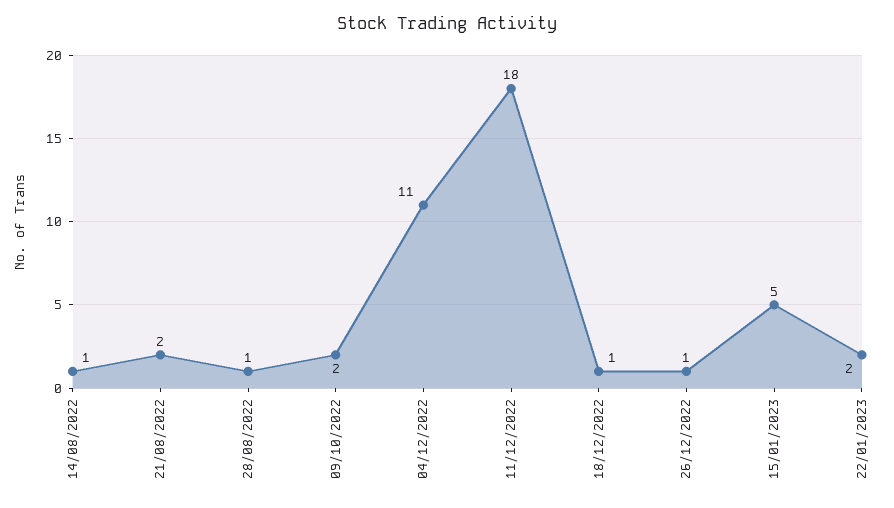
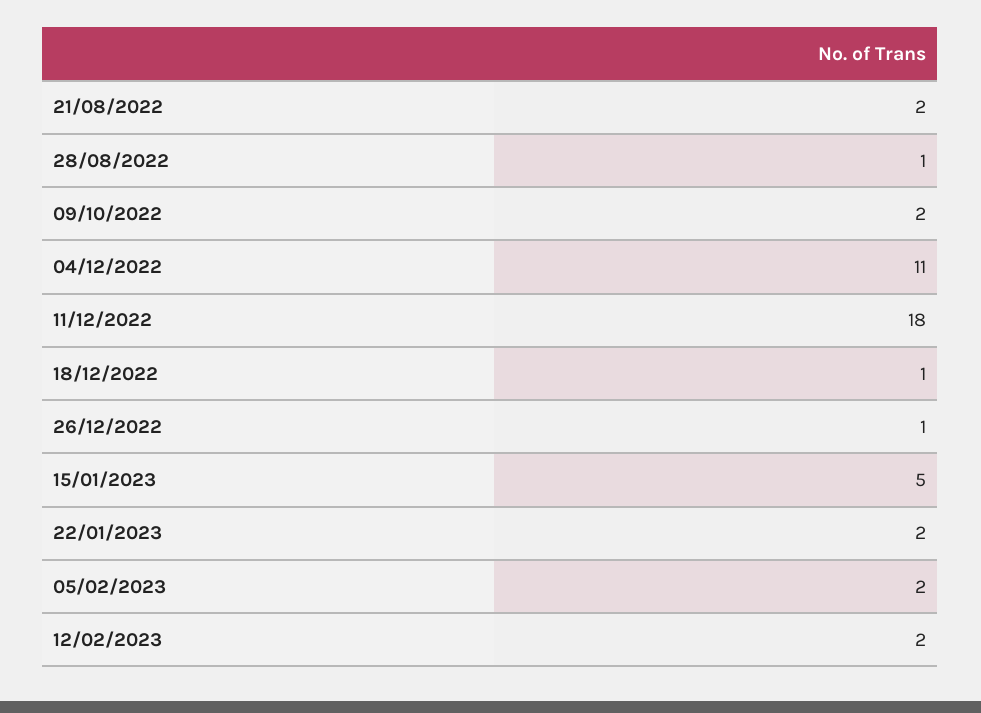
14/08/2022: 1 -> none
05/02/2023: none -> 2
12/02/2023: none -> 2

